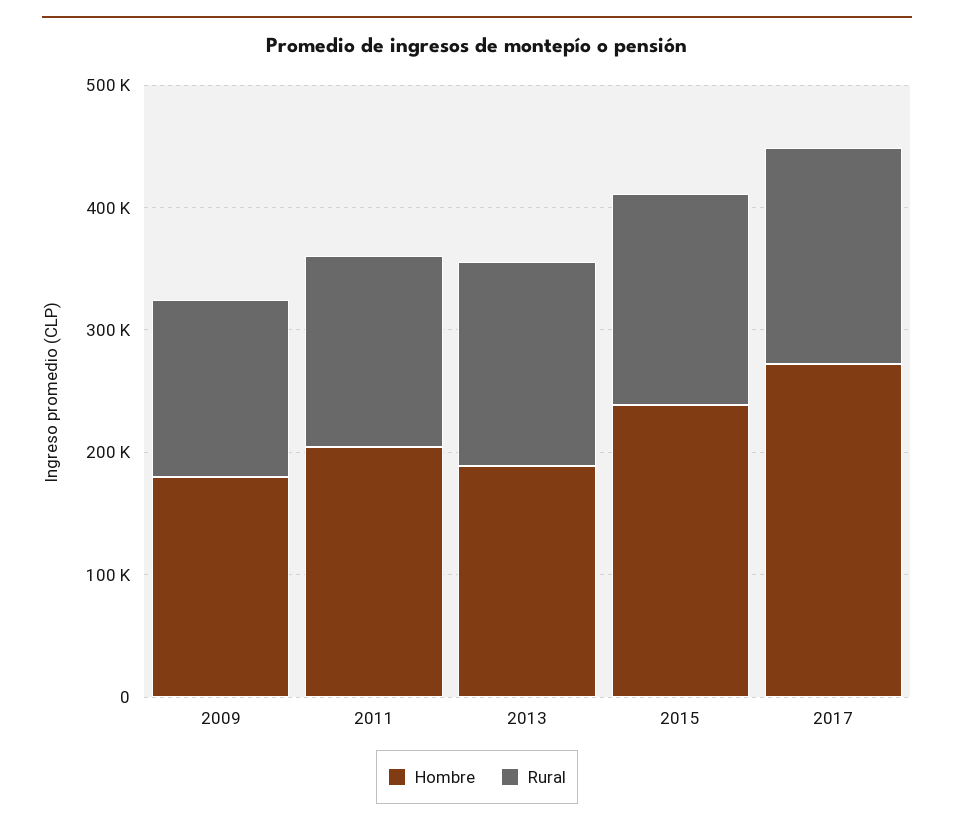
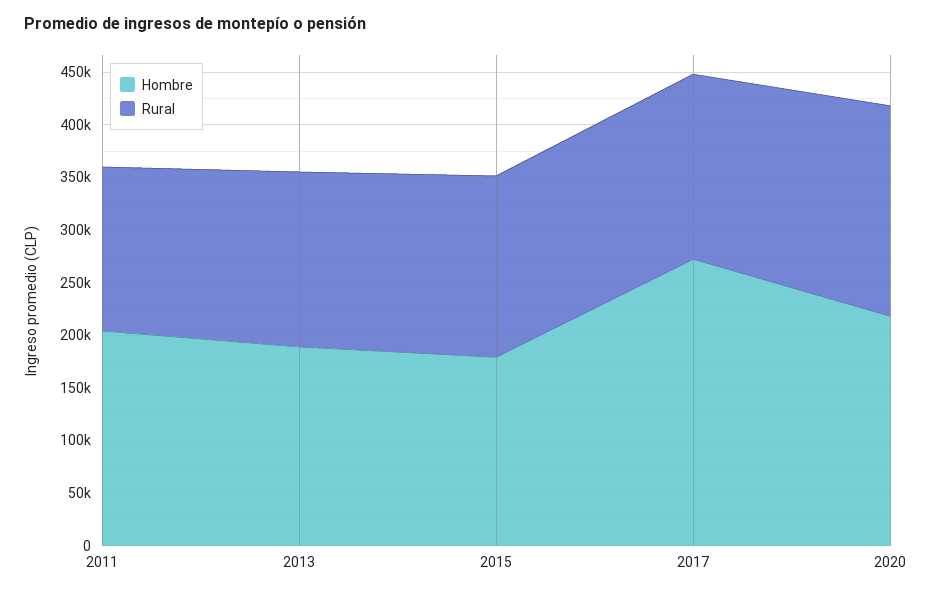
Hombre, 2009: 180000 -> none
Rural, 2009: 140000 -> none
Hombre, 2015: 240000 -> 180000
Hombre, 2020: none -> 220000
Rural, 2020: none -> 200000

